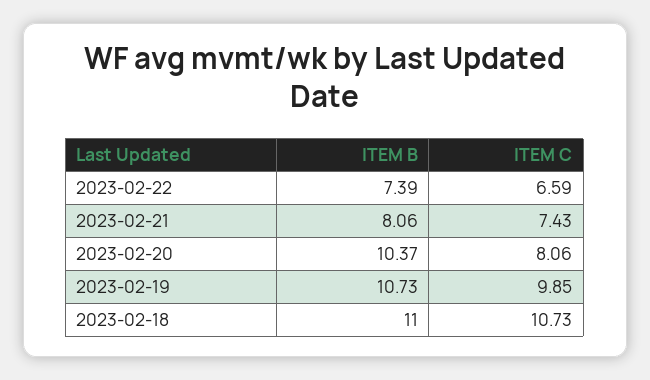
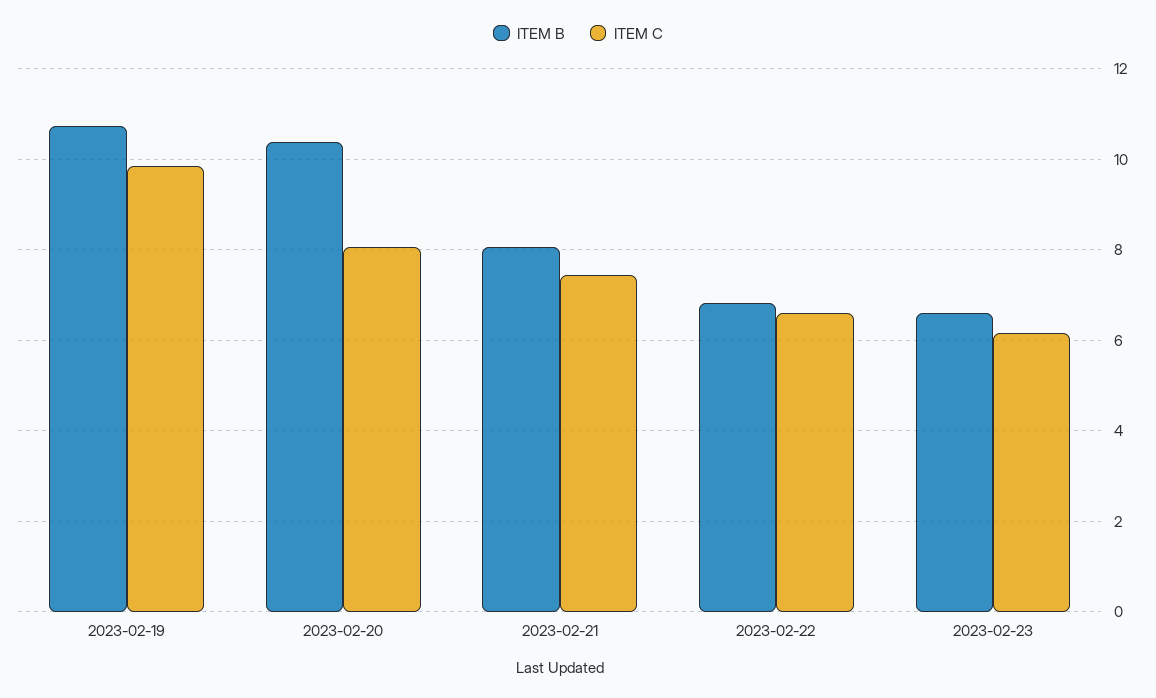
ITEM B, 2023-02-22: 7.39 -> 6.8
ITEM B, 2023-02-18: 11 -> none
ITEM C, 2023-02-18: 10.73 -> none
ITEM B, 2023-02-23: none -> 6.6
ITEM C, 2023-02-23: none -> 6.2

